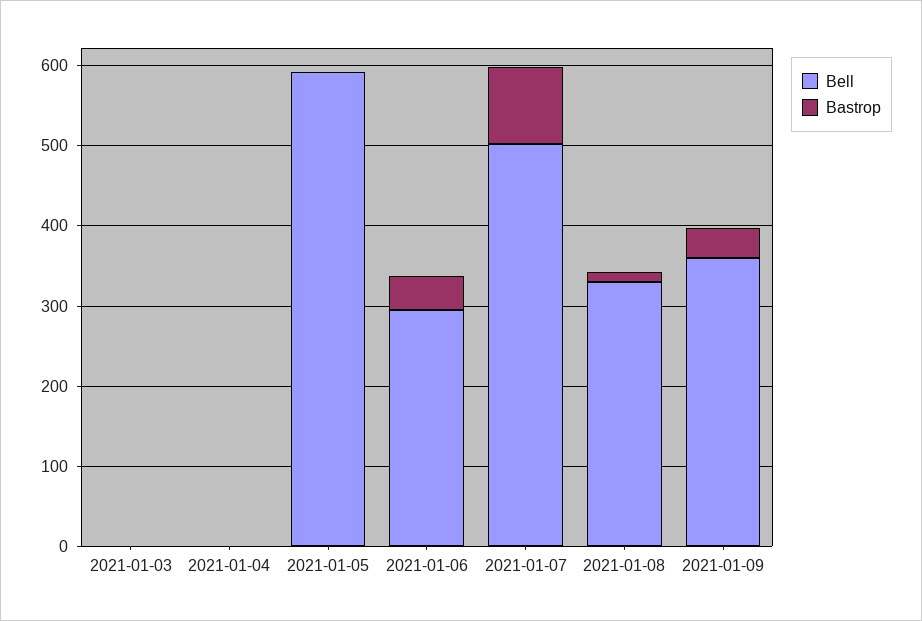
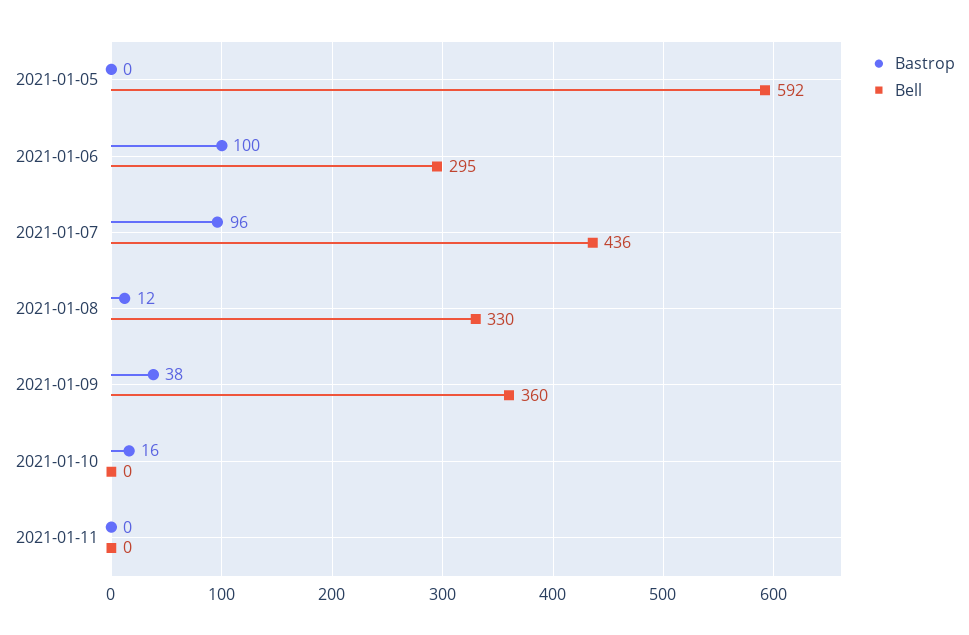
Bell, 2021-01-03: 0 -> none
Bastrop, 2021-01-03: 0 -> none
Bell, 2021-01-04: 0 -> none
Bastrop, 2021-01-04: 0 -> none
Bastrop, 2021-01-06: 40 -> 100
Bell, 2021-01-07: 500 -> 436
Bastrop, 2021-01-10: none -> 16
Bell, 2021-01-10: none -> 0
Bastrop, 2021-01-11: none -> 0
Bell, 2021-01-11: none -> 0

